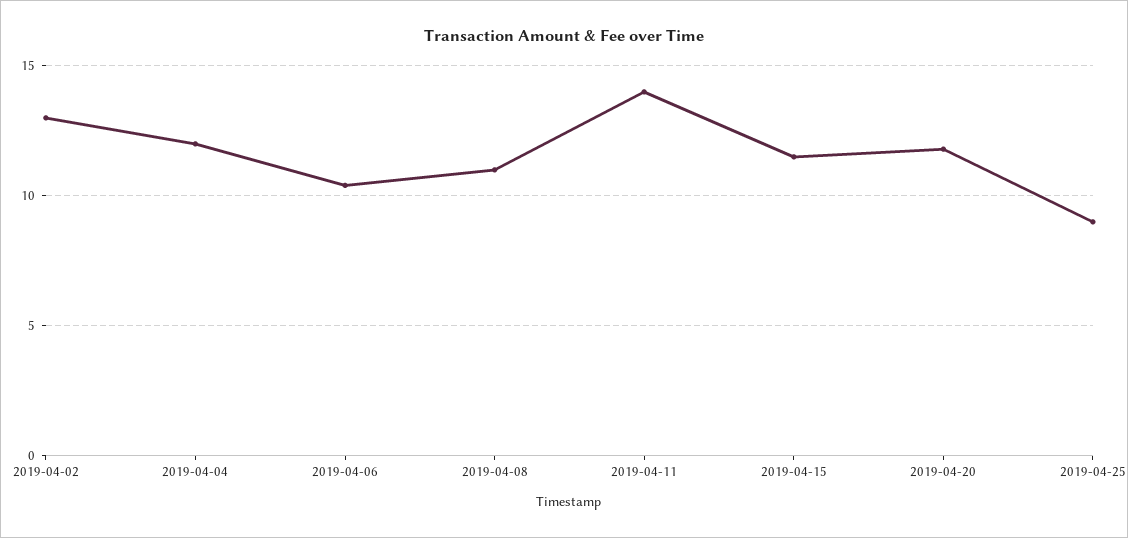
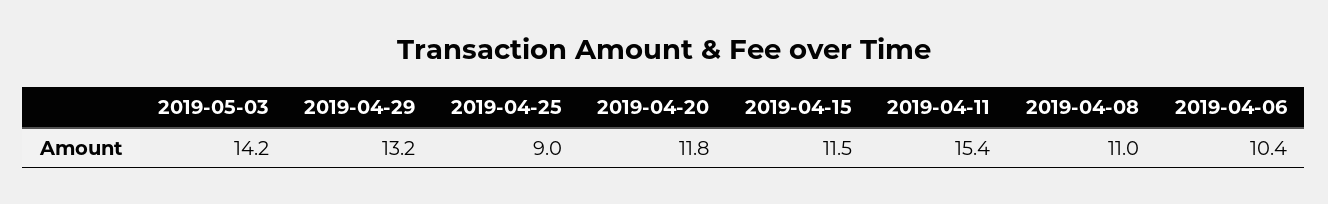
2019-04-02: 13 -> none
2019-04-04: 12 -> none
2019-04-11: 14 -> 15.4
2019-05-03: none -> 14.2
2019-04-29: none -> 13.2

